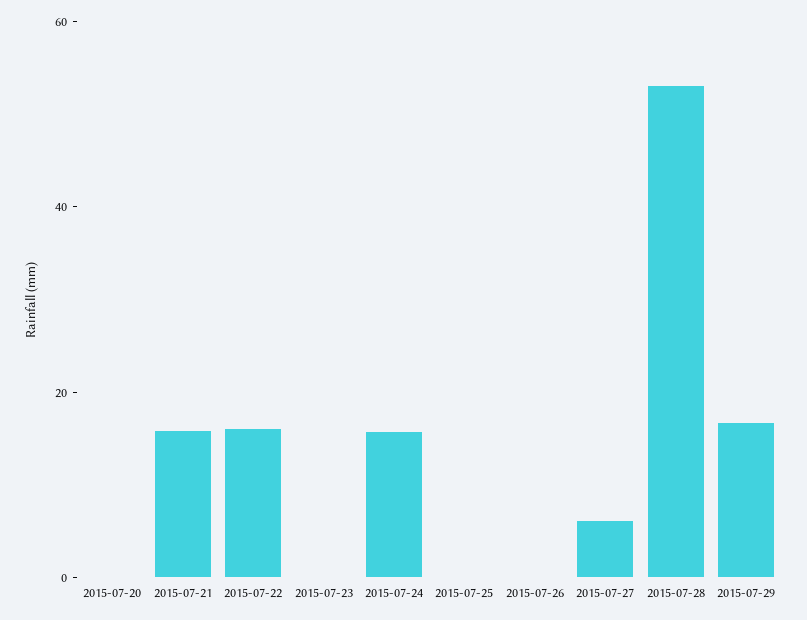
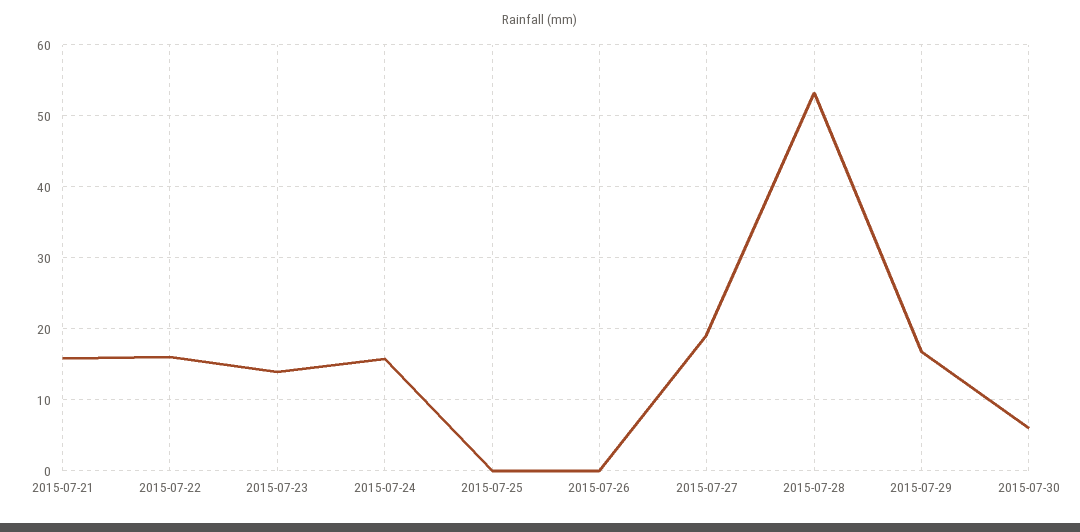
2015-07-20: 0 -> none
2015-07-23: 0 -> 14
2015-07-27: 5 -> 19
2015-07-30: none -> 6

